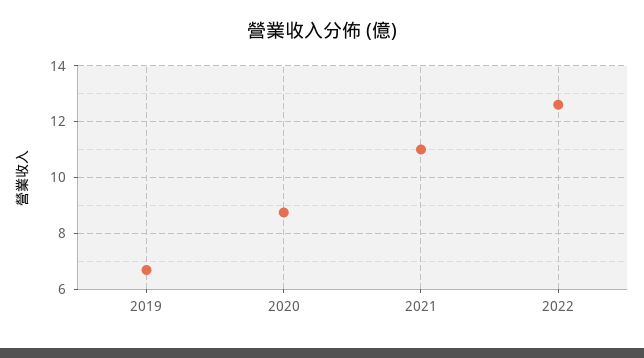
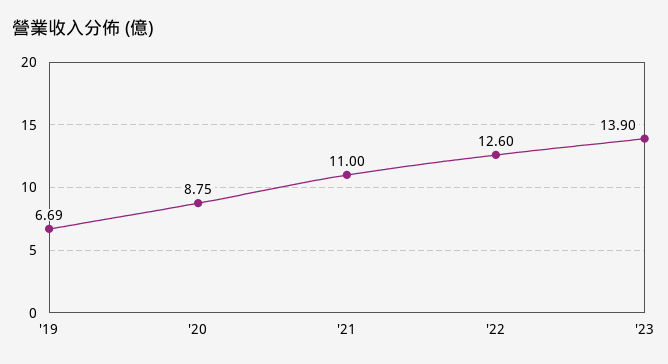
'23: none -> 13.9

